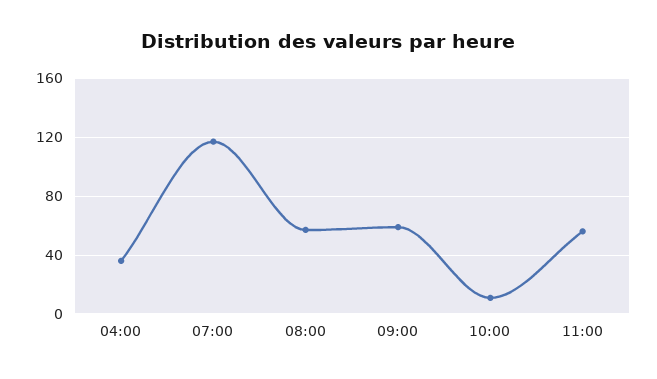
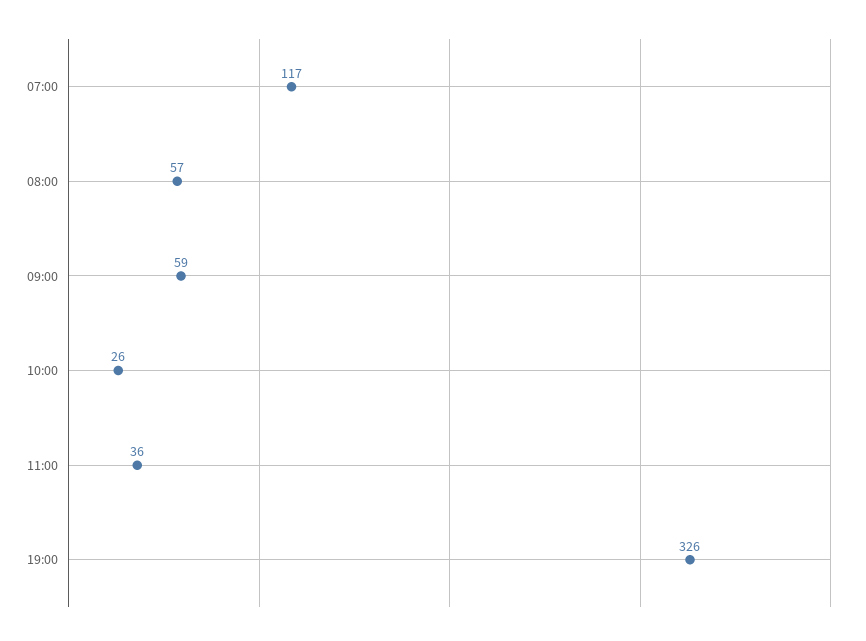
04:00: 35 -> none
10:00: 10 -> 26
11:00: 55 -> 36
19:00: none -> 326

